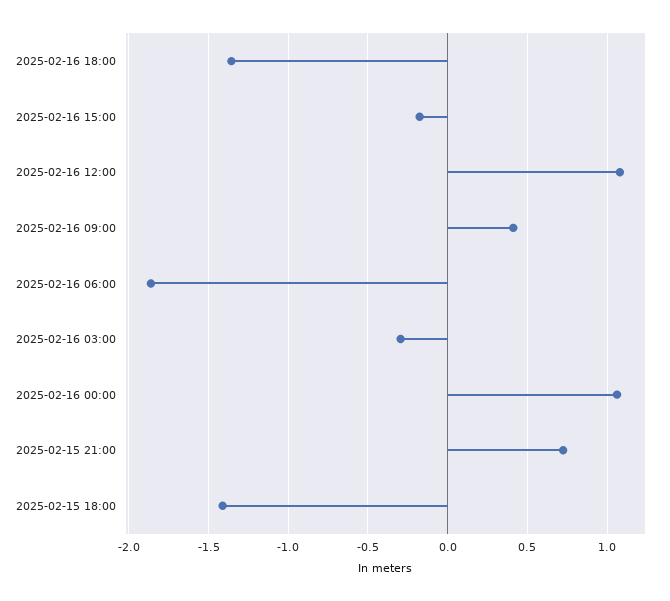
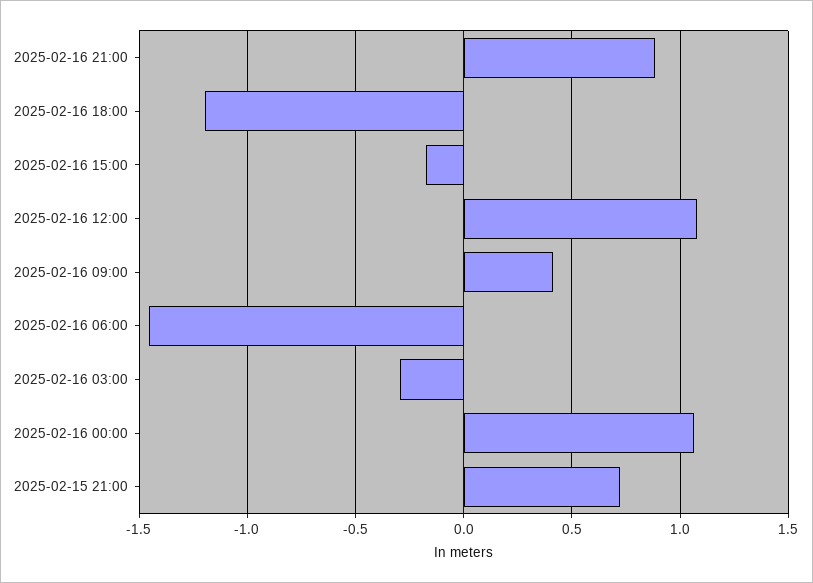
2025-02-16 18:00: -1.35 -> -1.2
2025-02-16 06:00: -1.85 -> -1.45
2025-02-15 18:00: -1.4 -> none
2025-02-16 21:00: none -> 0.9

